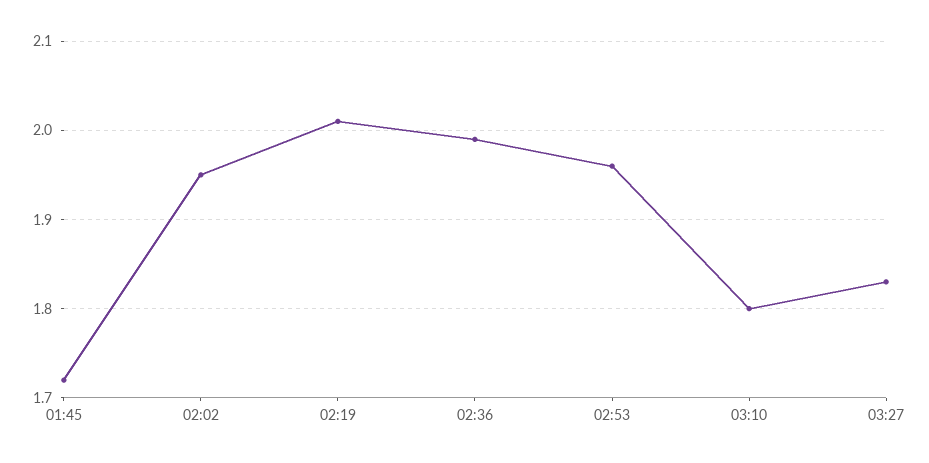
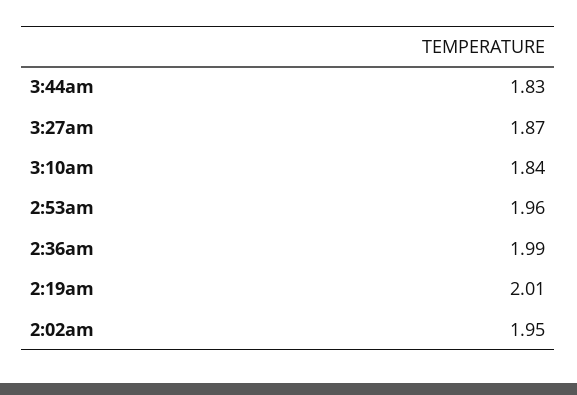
01:45: 1.72 -> none
03:10: 1.8 -> 1.84
03:27: 1.83 -> 1.87
3:44am: none -> 1.83

